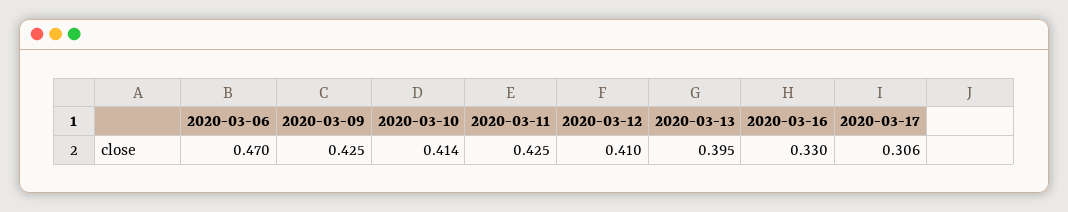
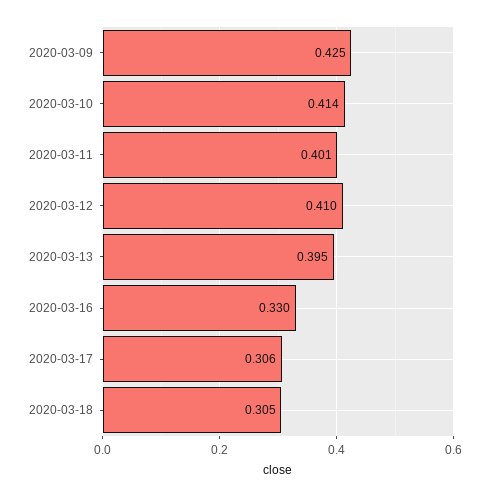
2020-03-06: 0.47 -> none
2020-03-11: 0.425 -> 0.401
2020-03-18: none -> 0.305

